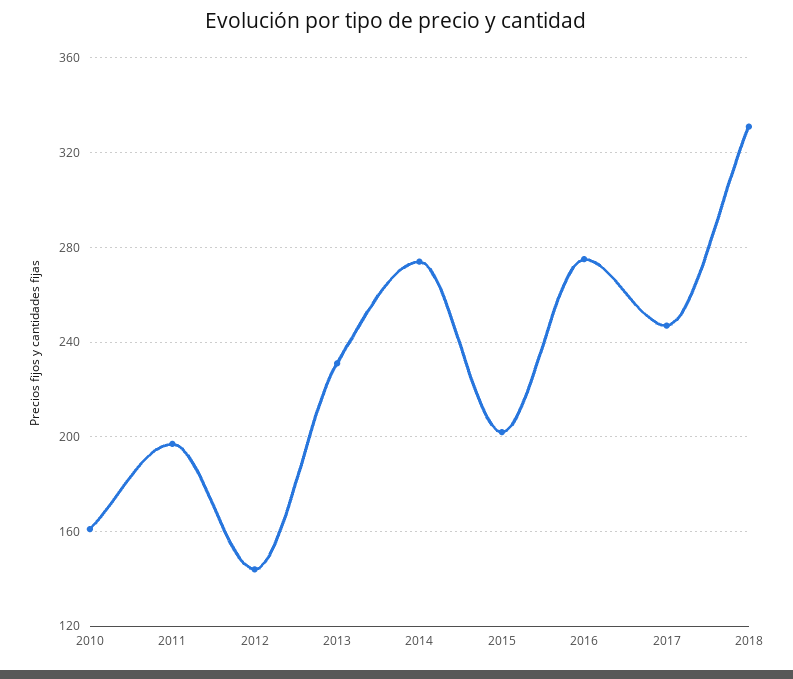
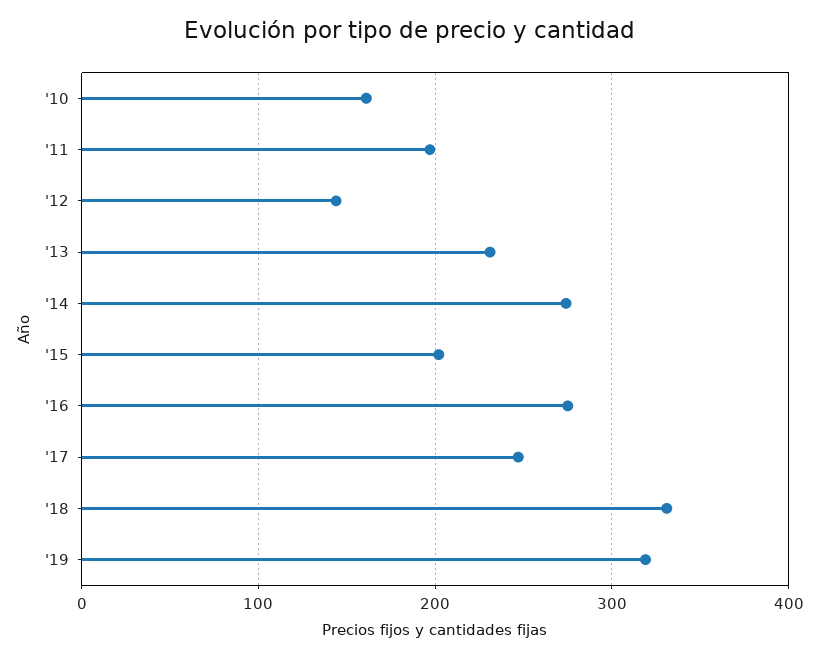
'19: none -> 320

